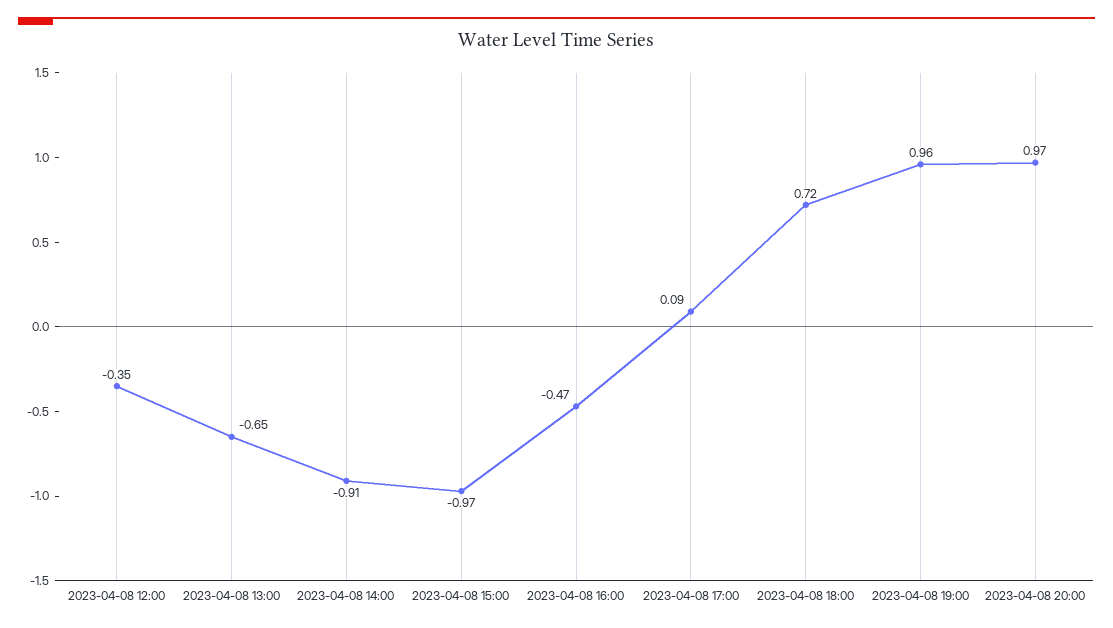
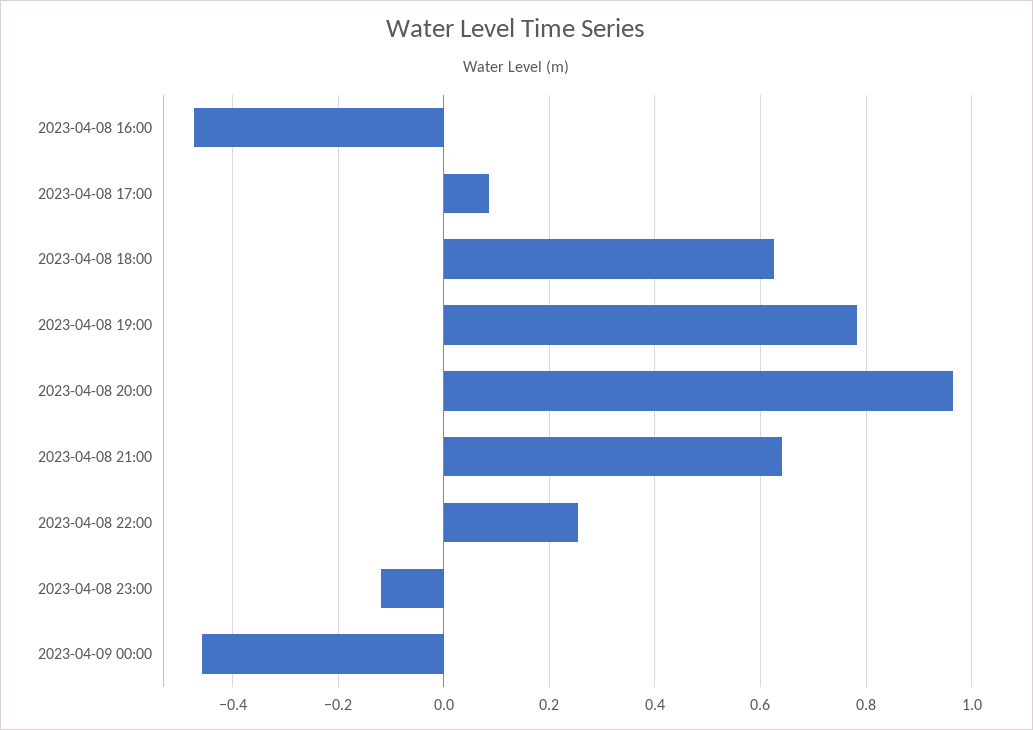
2023-04-08 12:00: -0.35 -> none
2023-04-08 13:00: -0.65 -> none
2023-04-08 14:00: -0.91 -> none
2023-04-08 15:00: -0.97 -> none
2023-04-08 18:00: 0.72 -> 0.62
2023-04-08 19:00: 0.96 -> 0.78
2023-04-08 21:00: none -> 0.64
2023-04-08 22:00: none -> 0.26
2023-04-08 23:00: none -> -0.12
2023-04-09 00:00: none -> -0.46

